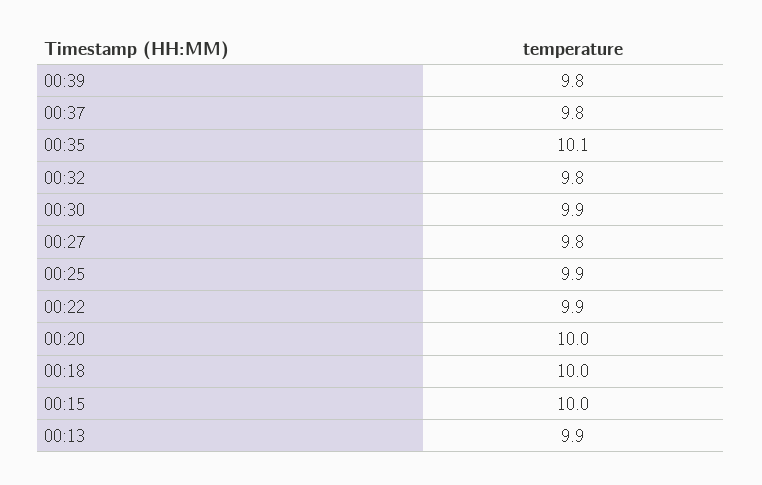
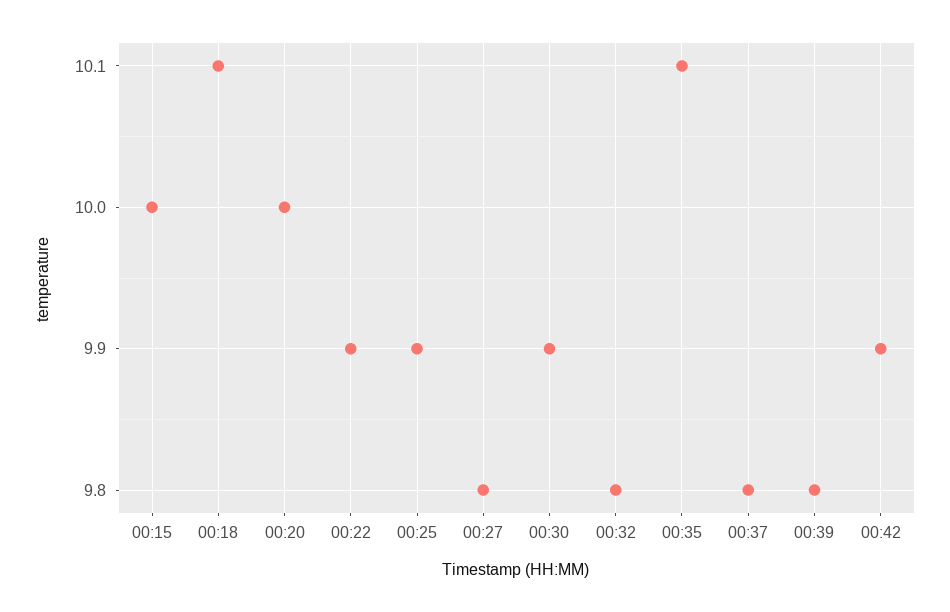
00:18: 10 -> 10.1
00:13: 9.9 -> none
00:42: none -> 9.9

